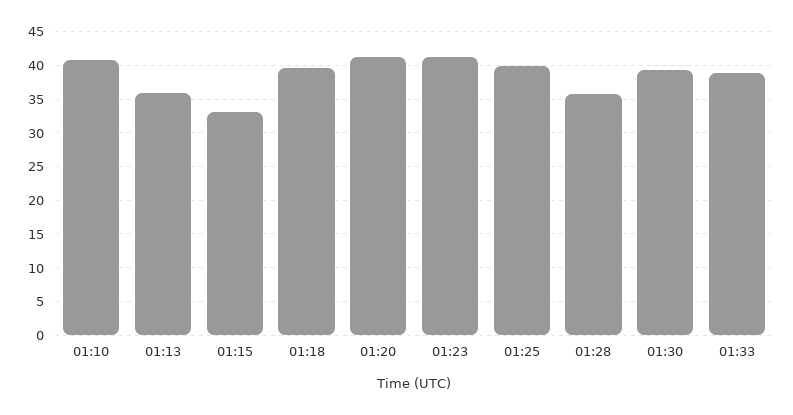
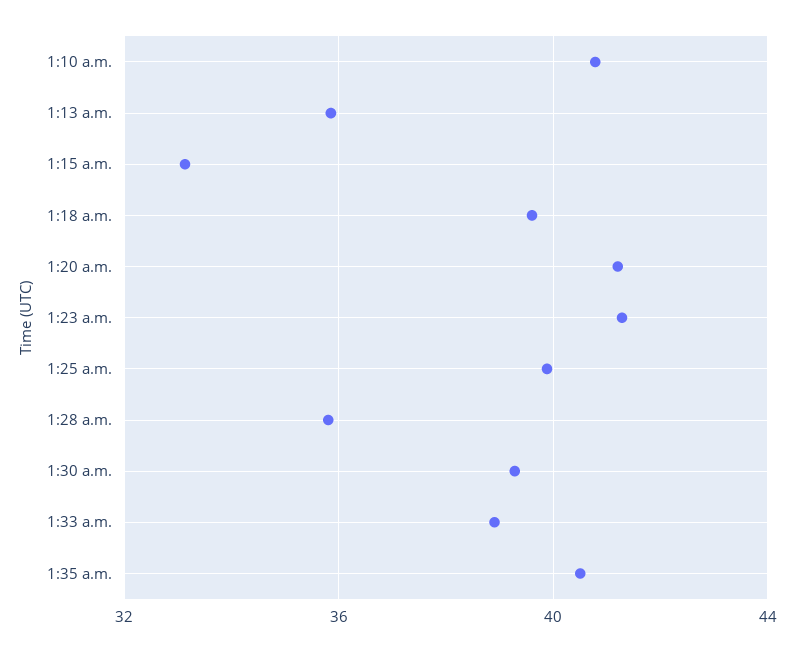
1:35 a.m.: none -> 40.5

